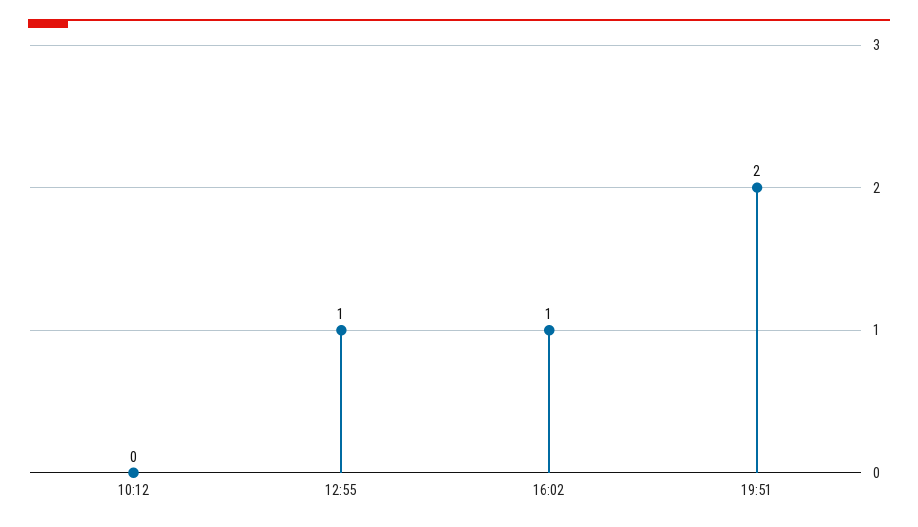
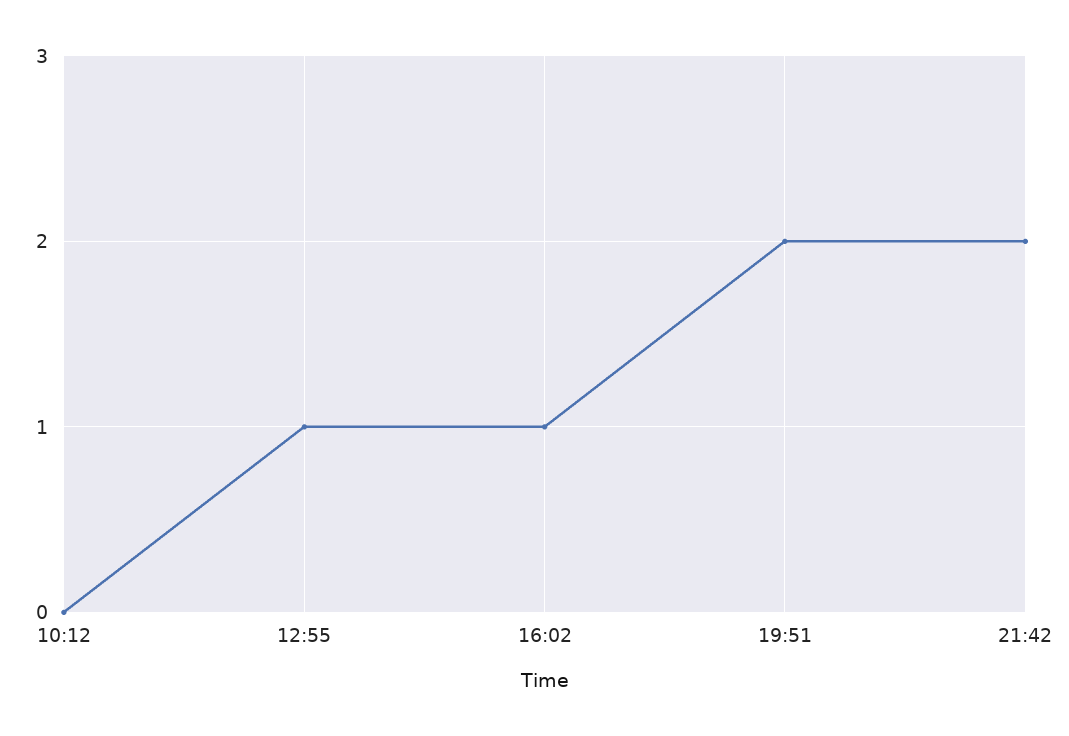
21:42: none -> 2

